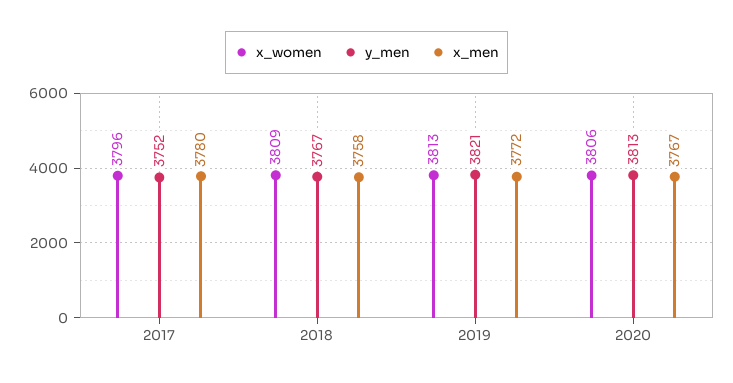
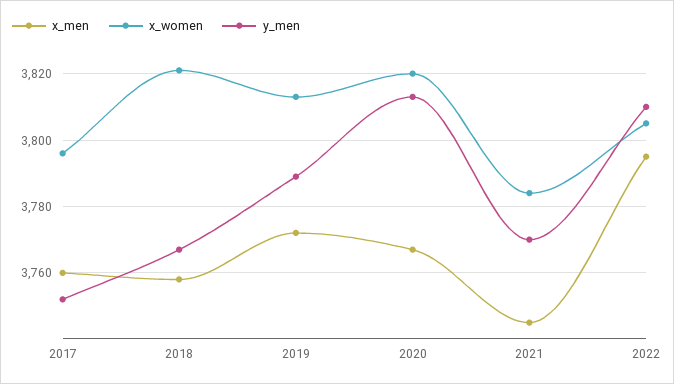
x_men, 2017: 3780 -> 3760
x_women, 2018: 3809 -> 3820
y_men, 2019: 3821 -> 3790
x_women, 2020: 3806 -> 3820
x_men, 2021: none -> 3745
x_women, 2021: none -> 3785
y_men, 2021: none -> 3770
x_men, 2022: none -> 3795
x_women, 2022: none -> 3805
y_men, 2022: none -> 3810

